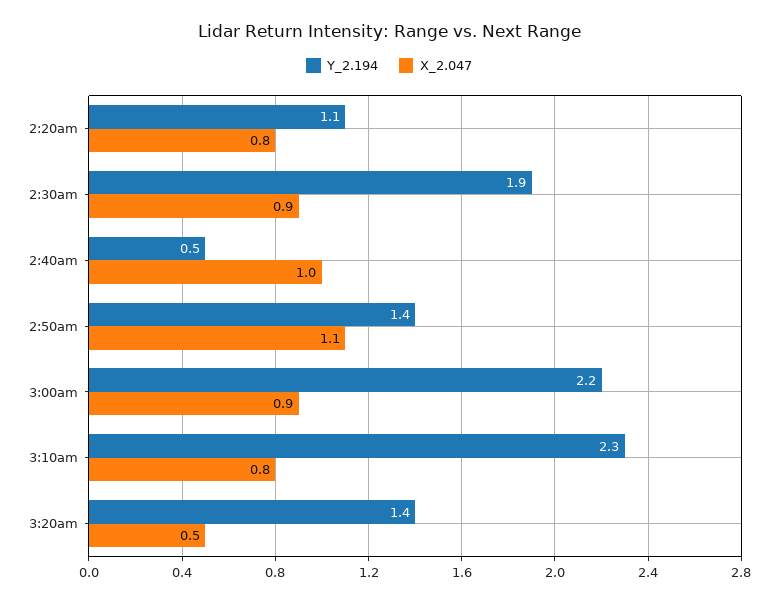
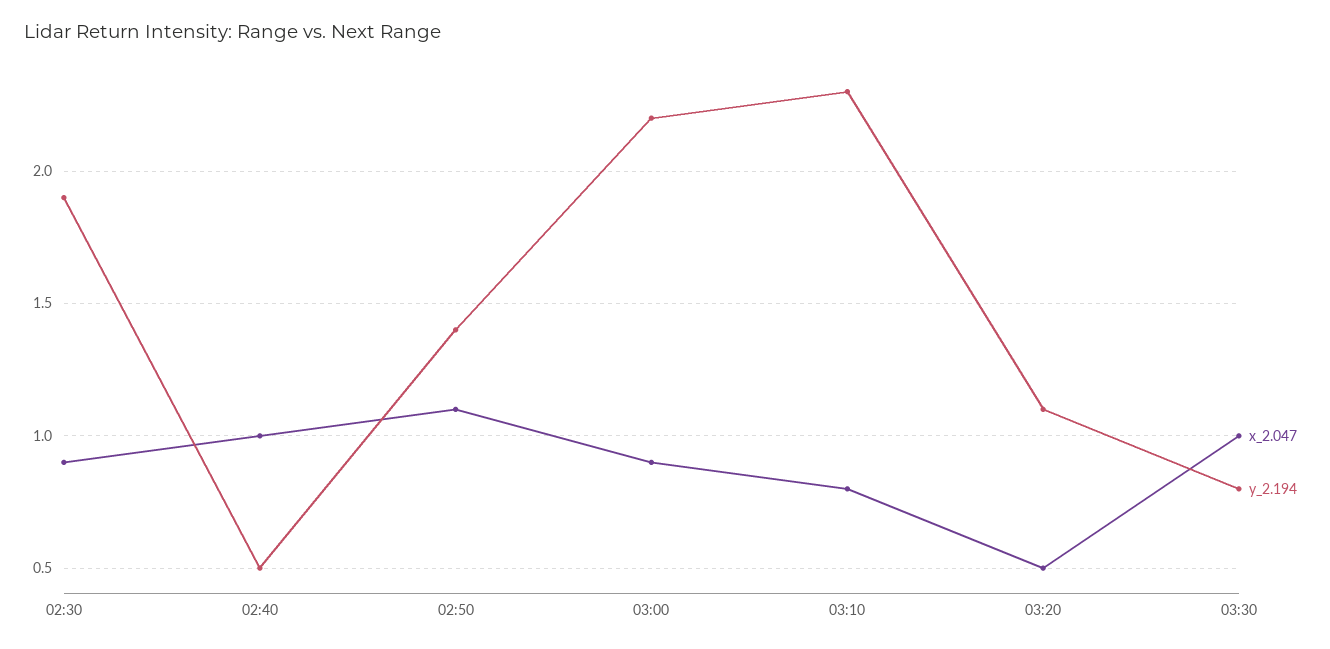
Y_2.194, 2:20am: 1.1 -> none
X_2.047, 2:20am: 0.8 -> none
Y_2.194, 3:20am: 1.4 -> 1.1
X_2.047, 03:30: none -> 1
Y_2.194, 03:30: none -> 0.8

